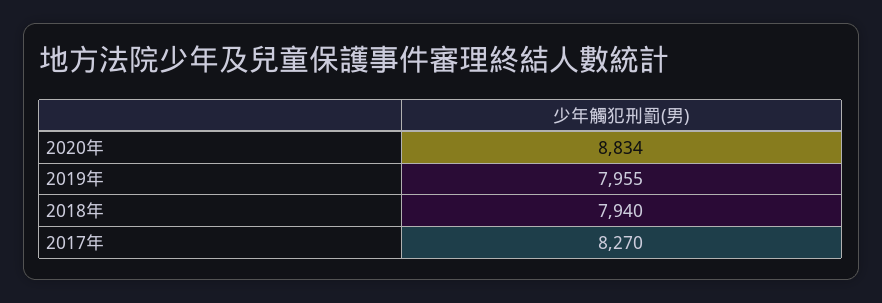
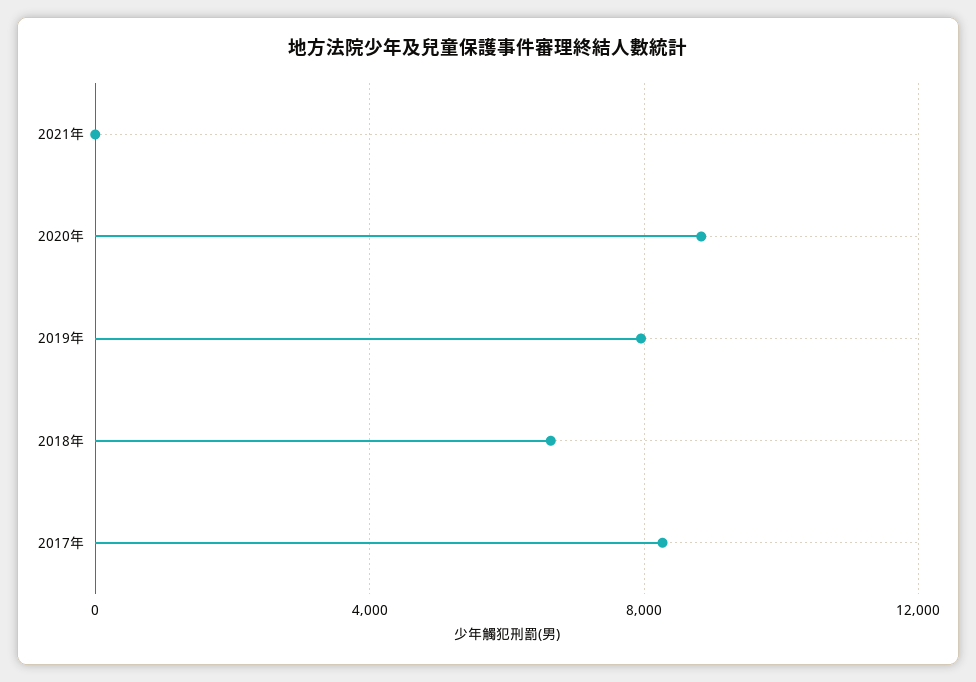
2018年: 7940 -> 6500
2021年: none -> 0

